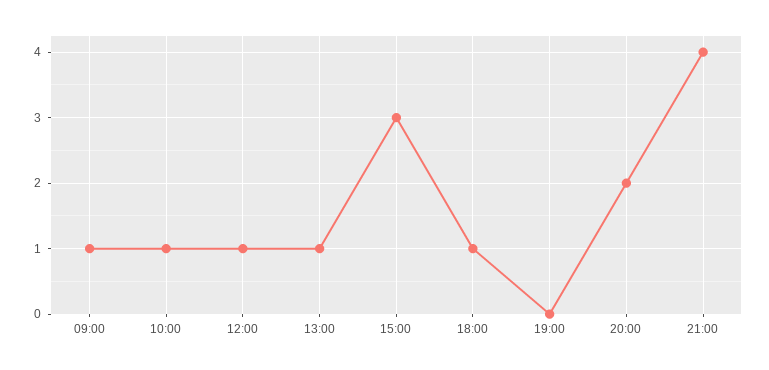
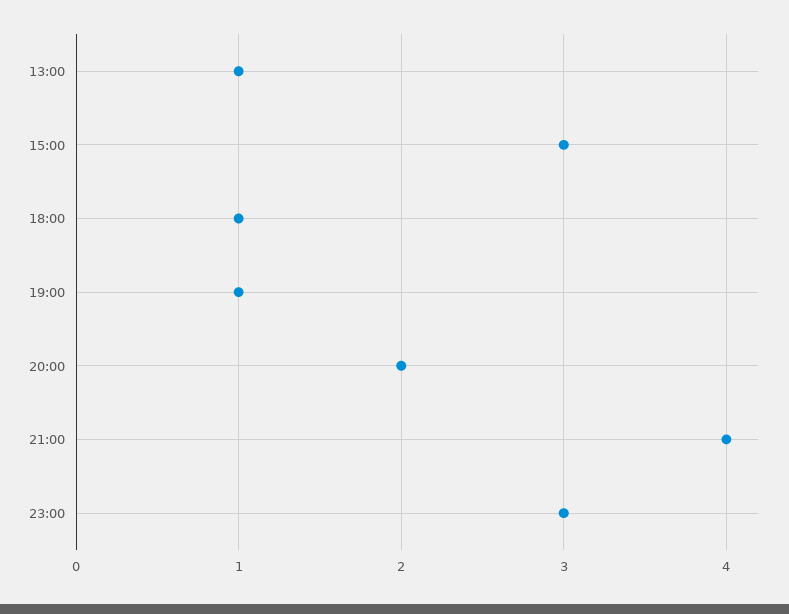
09:00: 1 -> none
10:00: 1 -> none
12:00: 1 -> none
19:00: 0 -> 1
23:00: none -> 3

